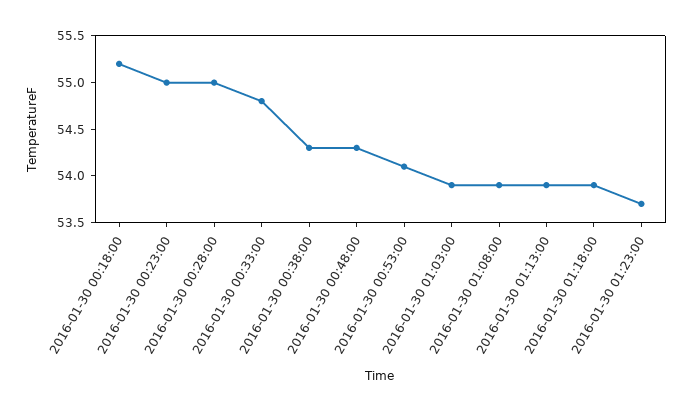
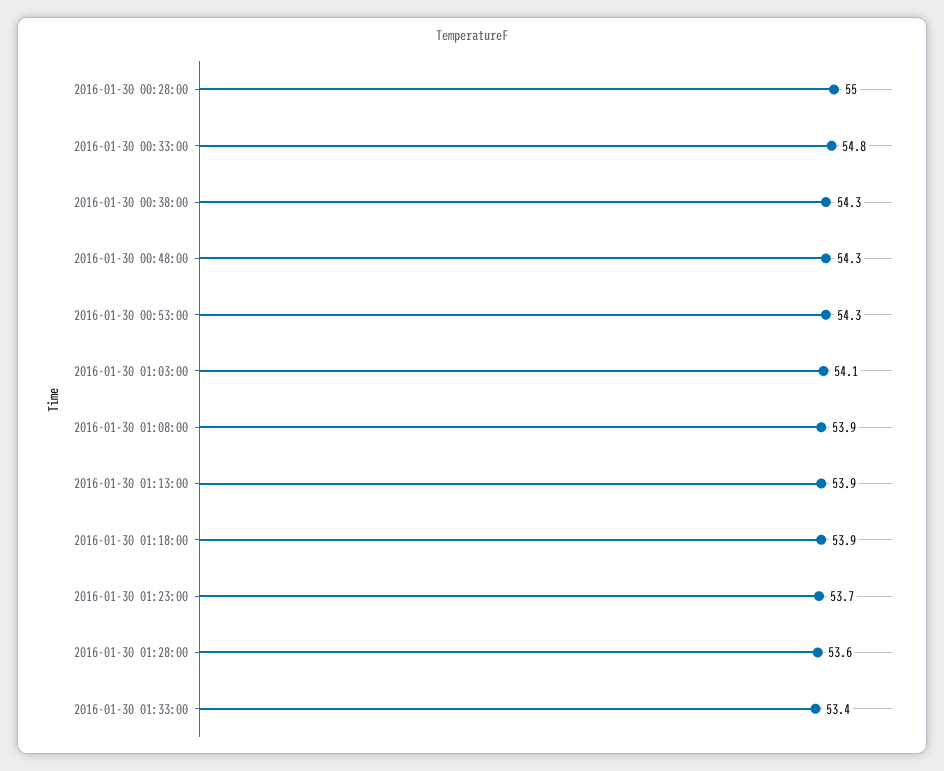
2016-01-30 00:18:00: 55.2 -> none
2016-01-30 00:23:00: 55 -> none
2016-01-30 00:53:00: 54.1 -> 54.3
2016-01-30 01:03:00: 53.9 -> 54.1
2016-01-30 01:28:00: none -> 53.6
2016-01-30 01:33:00: none -> 53.4

